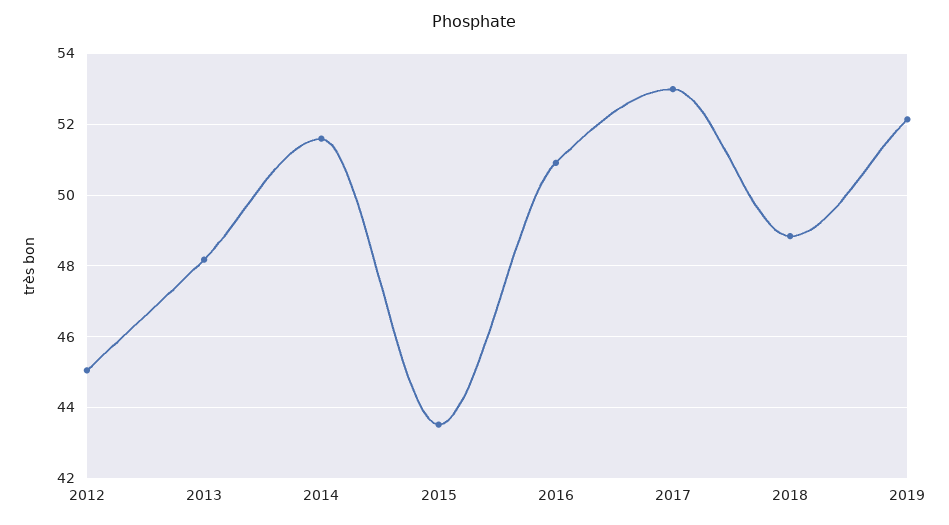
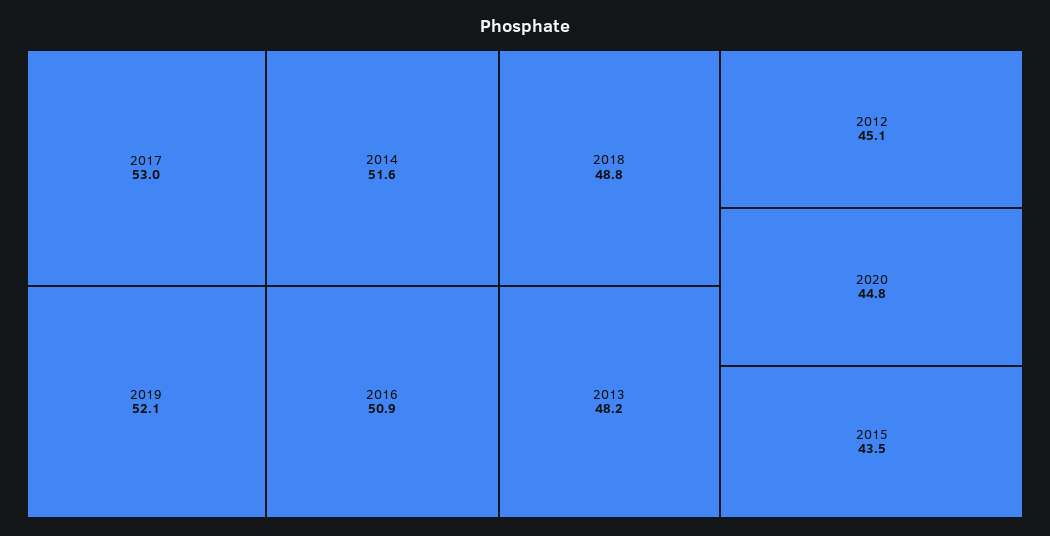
2020: none -> 44.8

